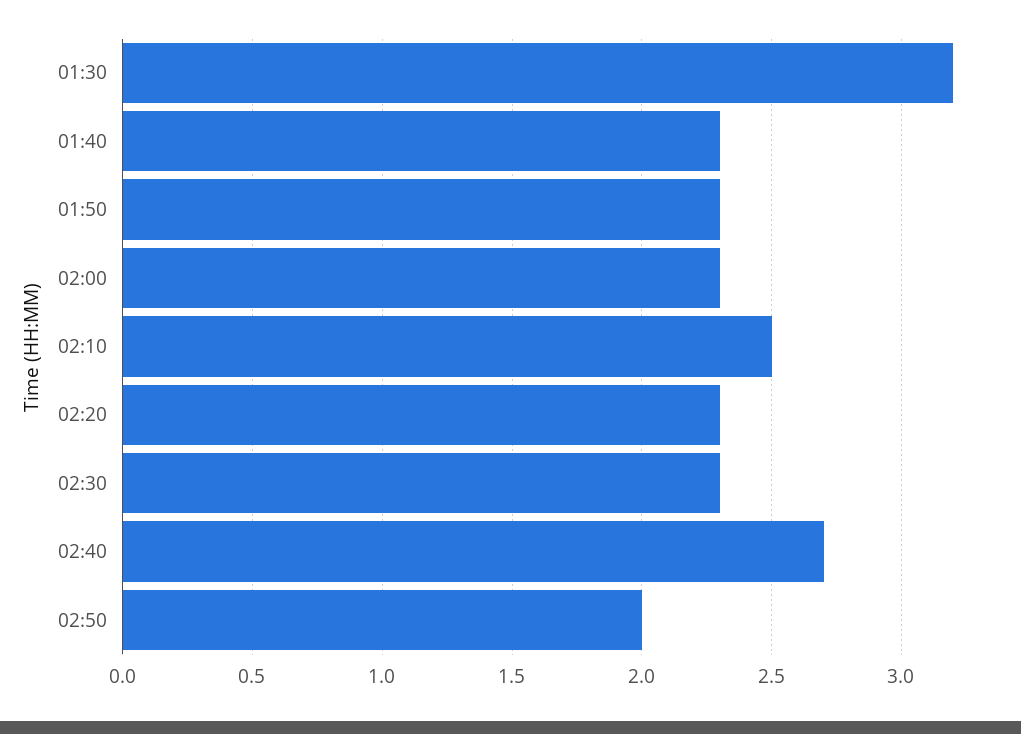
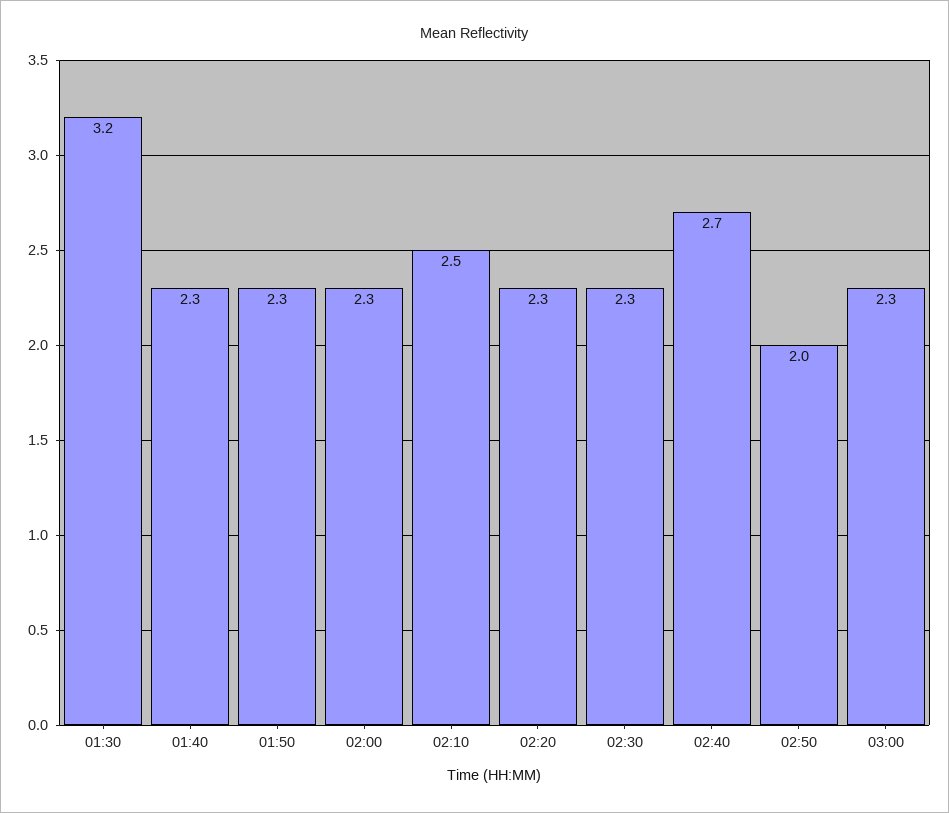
03:00: none -> 2.3

